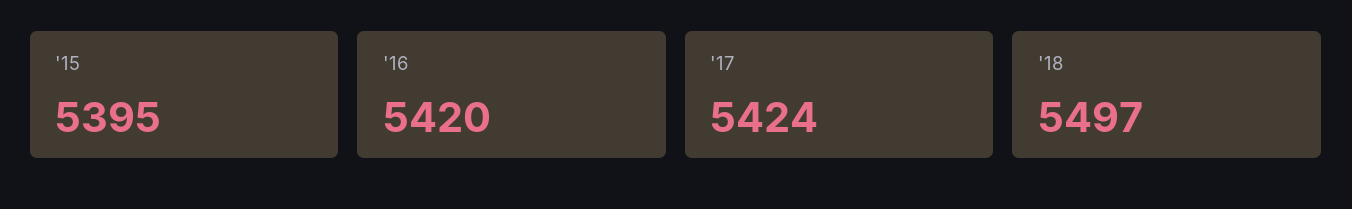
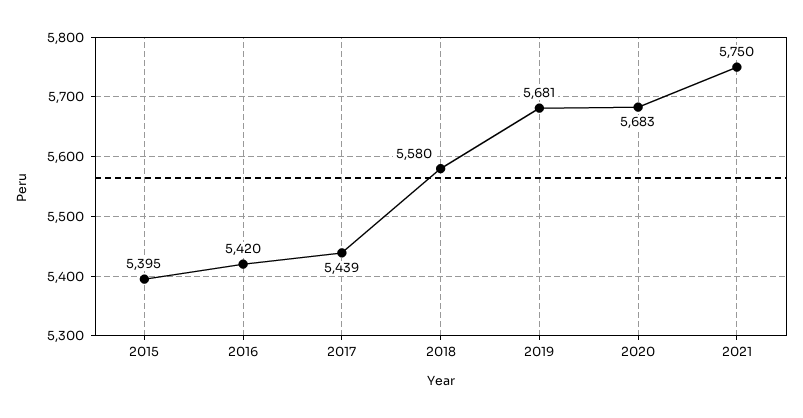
'17: 5424 -> 5439
'18: 5497 -> 5580
2019: none -> 5681
2020: none -> 5683
2021: none -> 5750

